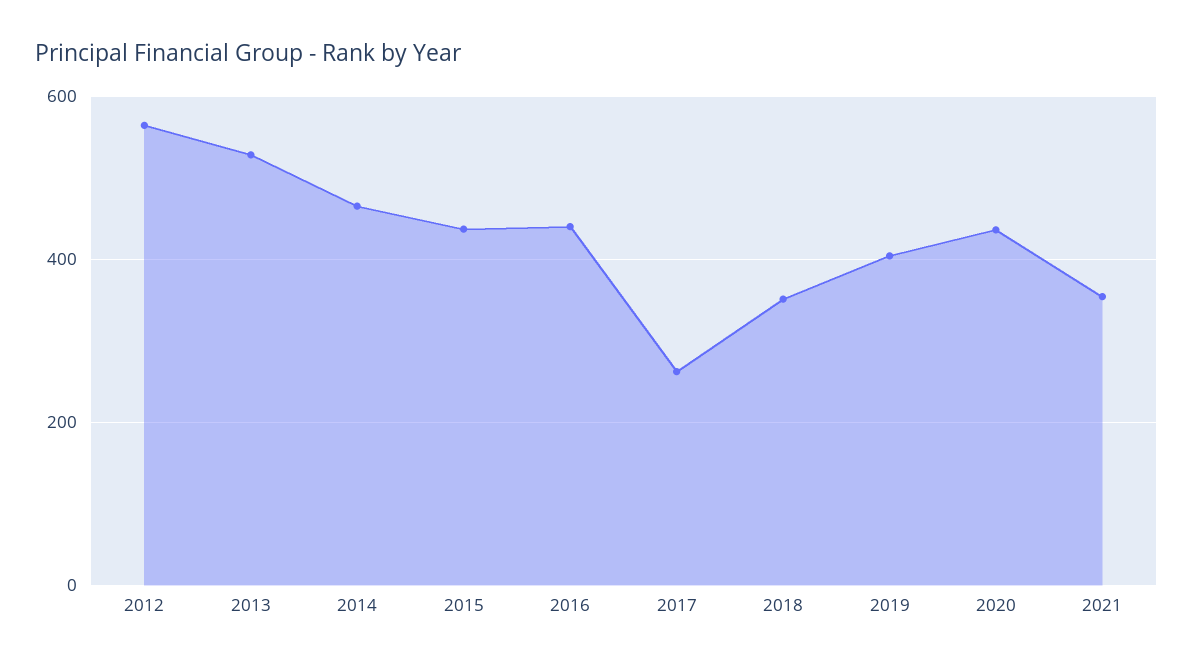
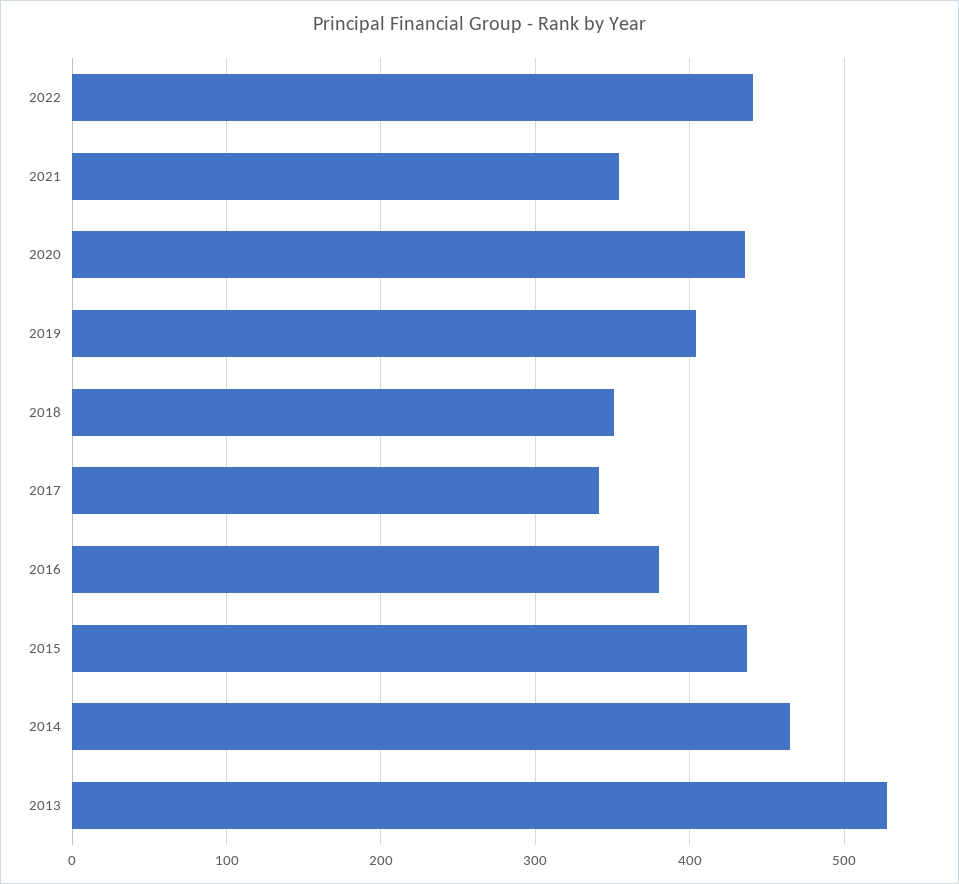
2012: 560 -> none
2016: 440 -> 380
2017: 260 -> 340
2022: none -> 440

